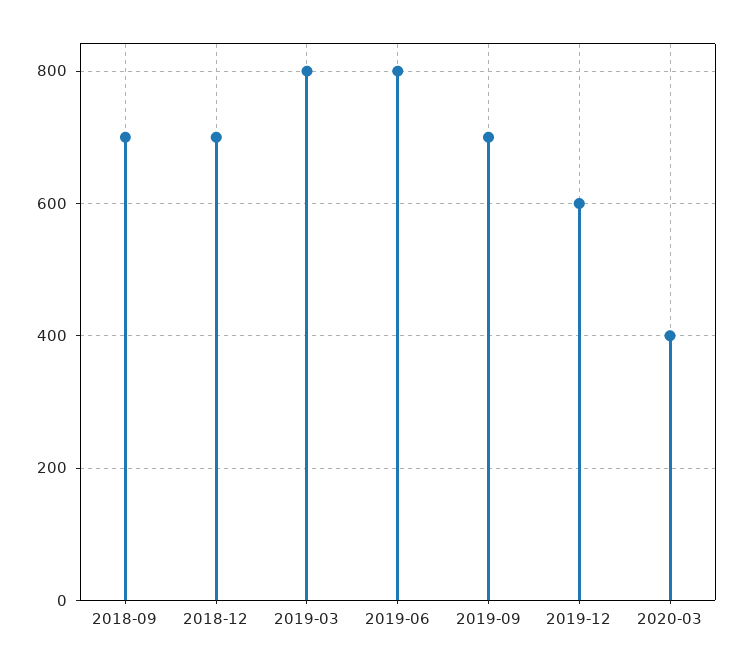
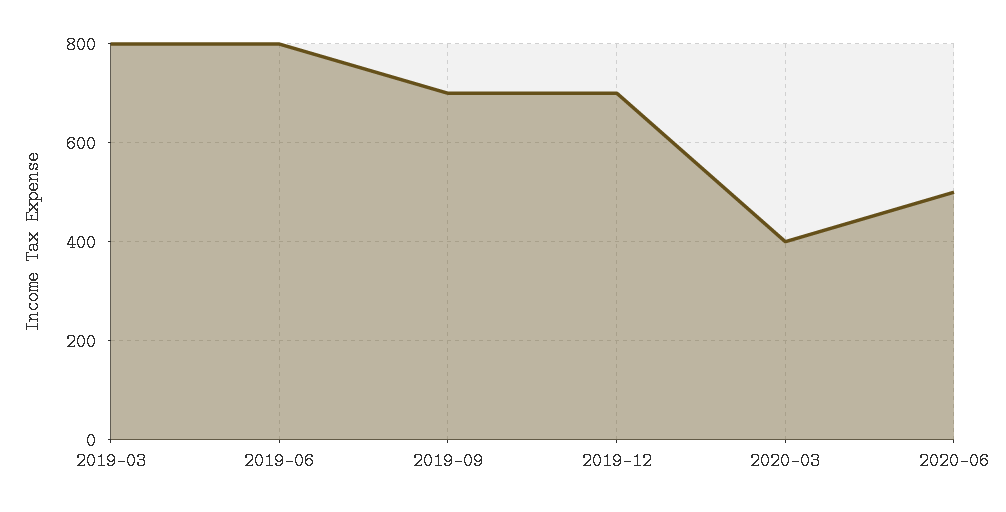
2018-09: 700 -> none
2018-12: 700 -> none
2019-12: 600 -> 700
2020-06: none -> 500

